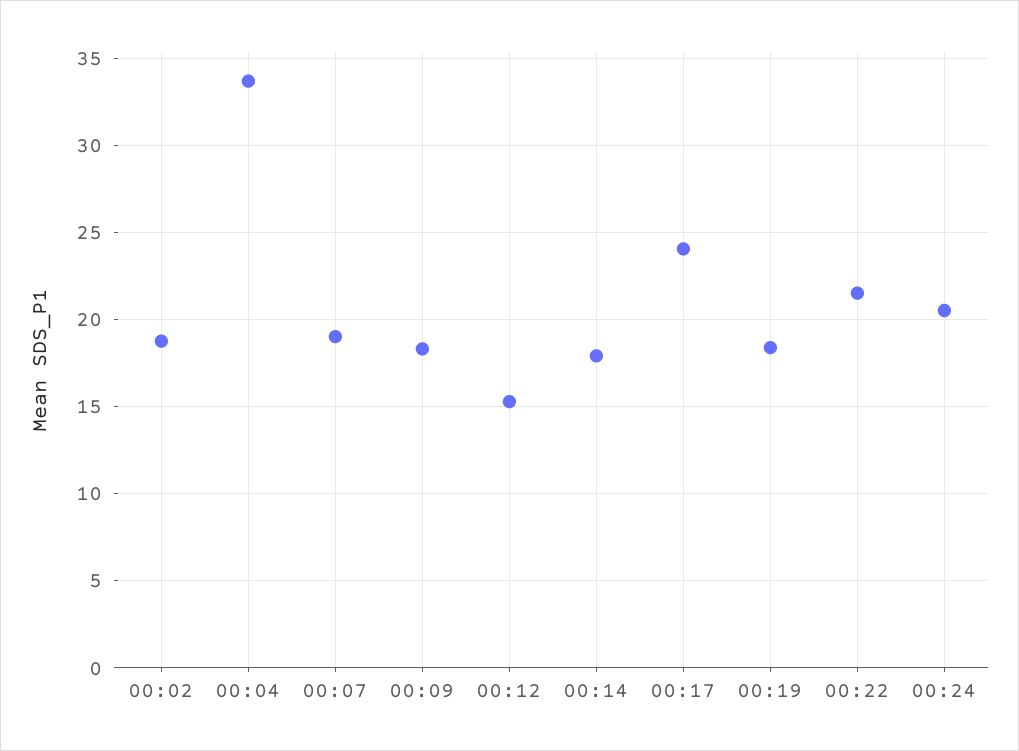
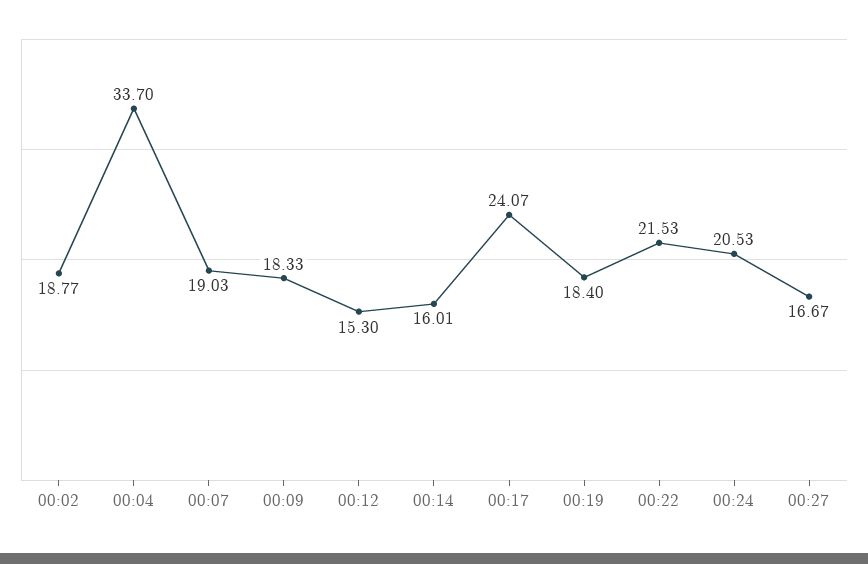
00:14: 18 -> 16.01
00:27: none -> 16.67

